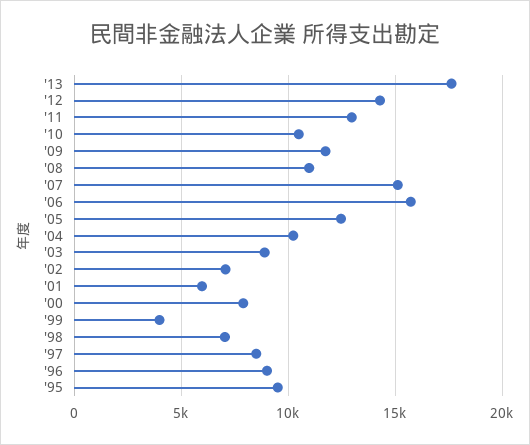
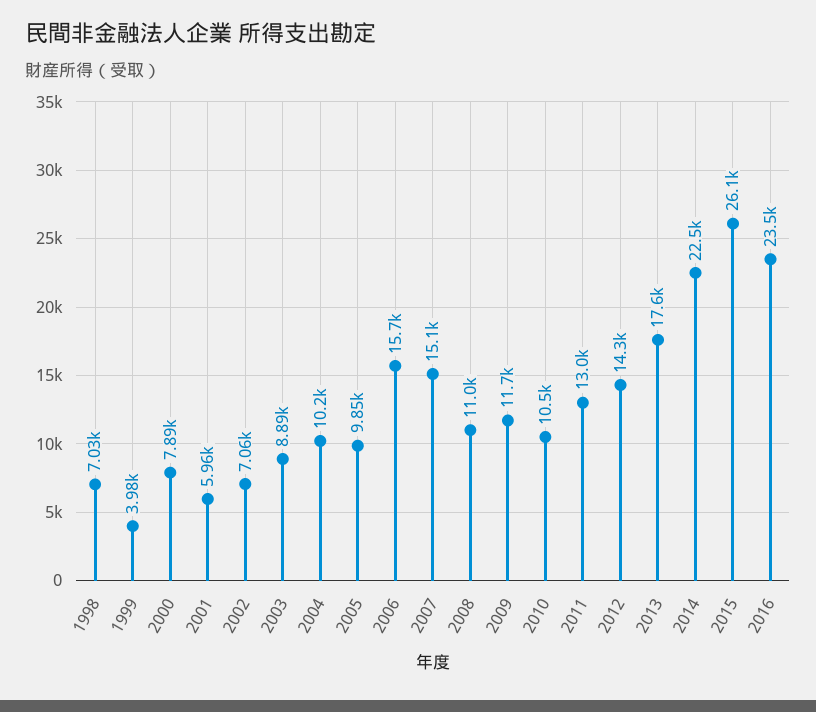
'05: 12500 -> 9850
'97: 8500 -> none
'96: 9000 -> none
'95: 9500 -> none
2014: none -> 22500
2015: none -> 26100
2016: none -> 23500

